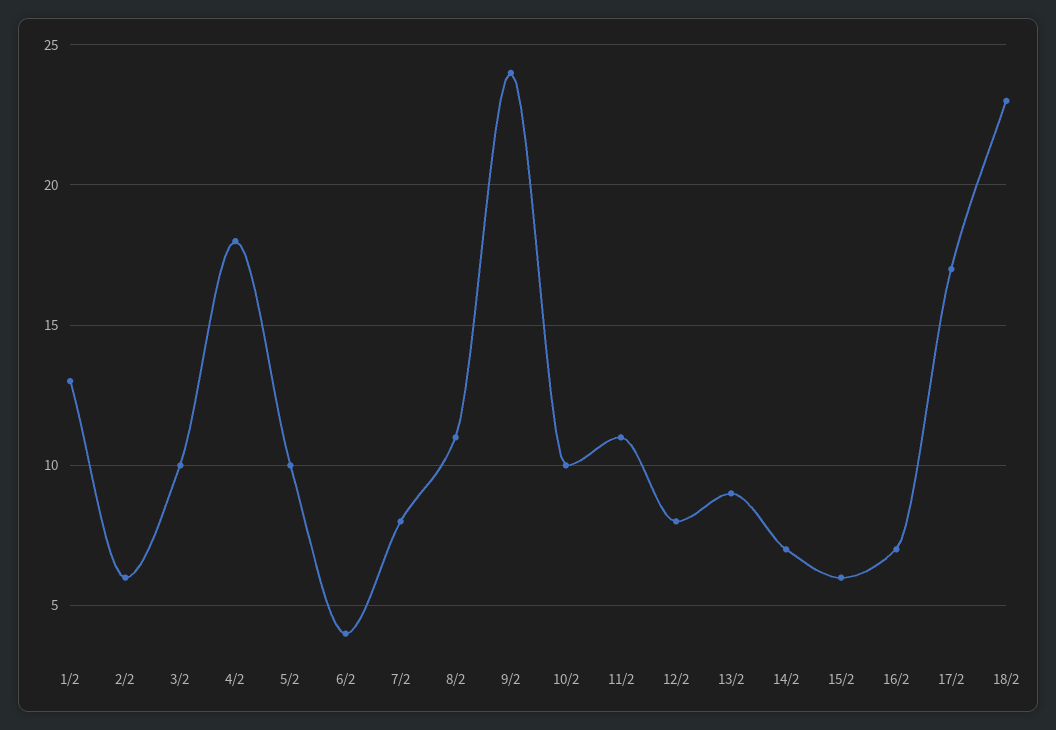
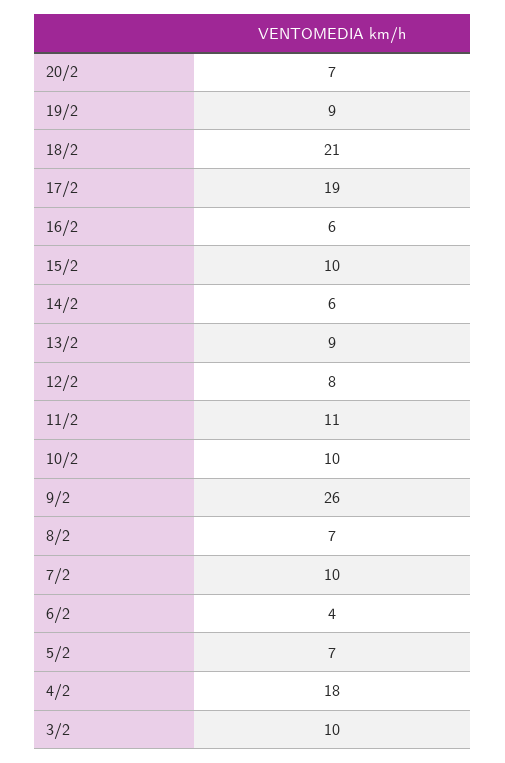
1/2: 13 -> none
2/2: 6 -> none
5/2: 10 -> 7
7/2: 8 -> 10
8/2: 11 -> 7
9/2: 24 -> 26
14/2: 7 -> 6
15/2: 6 -> 10
16/2: 7 -> 6
17/2: 17 -> 19
18/2: 23 -> 21
20/2: none -> 7
19/2: none -> 9

